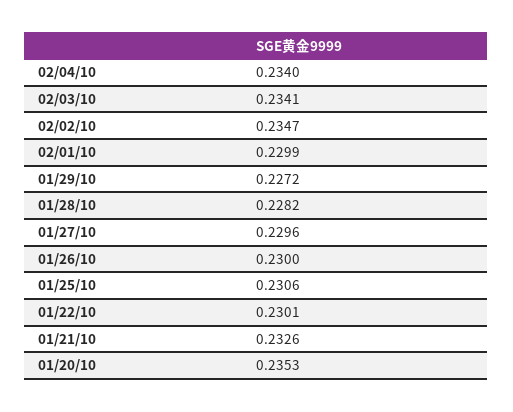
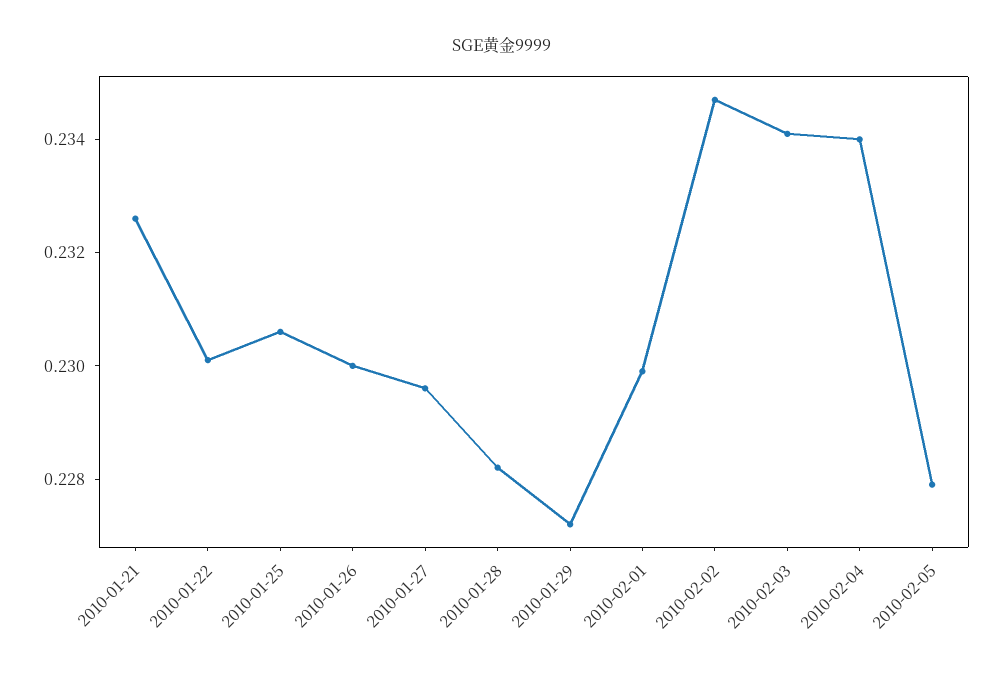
01/20/10: 0.2353 -> none
2010-02-05: none -> 0.228

